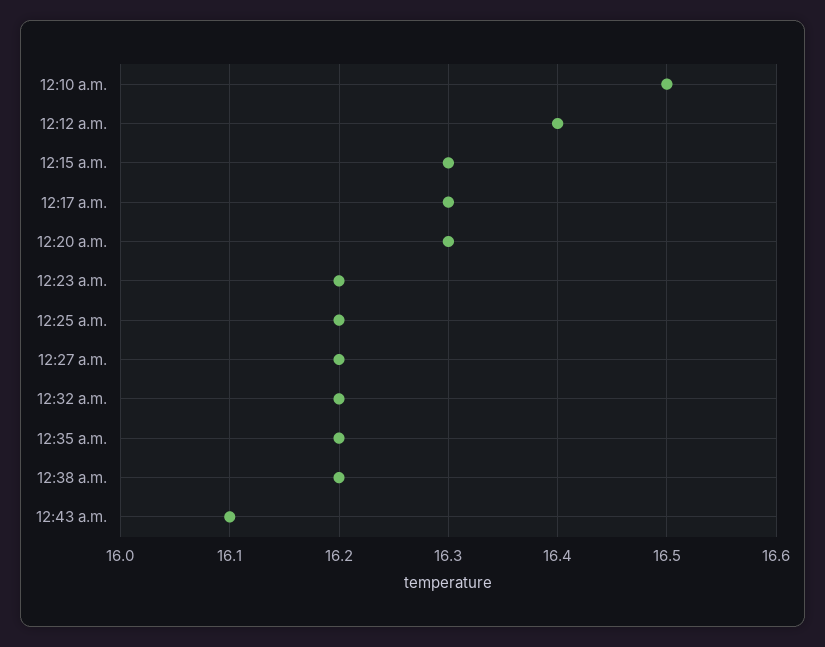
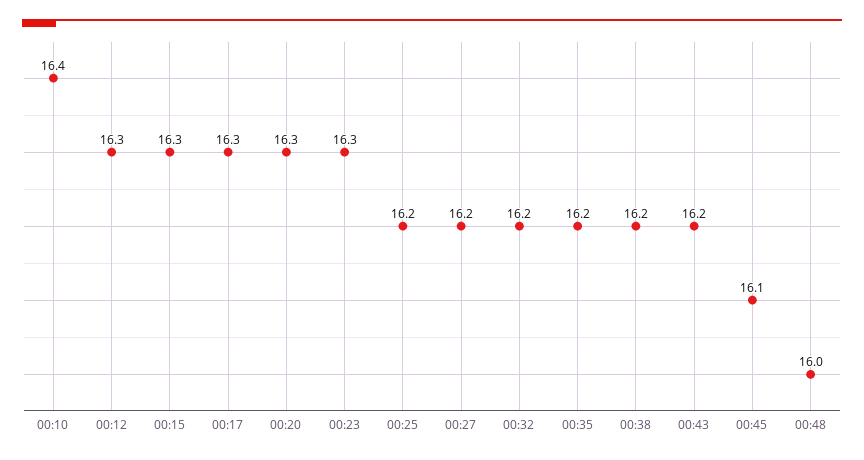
12:10 a.m.: 16.5 -> 16.4
12:12 a.m.: 16.4 -> 16.3
12:23 a.m.: 16.2 -> 16.3
12:43 a.m.: 16.1 -> 16.2
00:45: none -> 16.1
00:48: none -> 16

